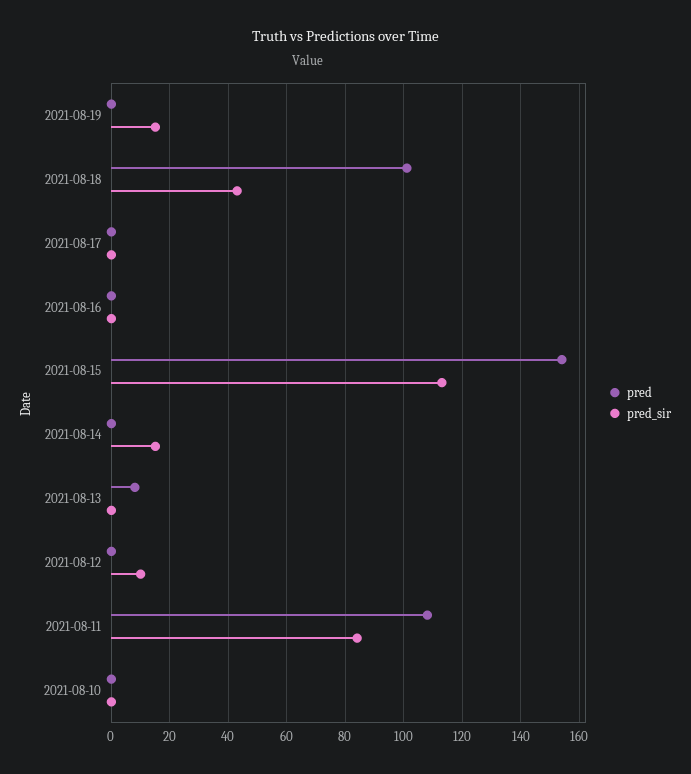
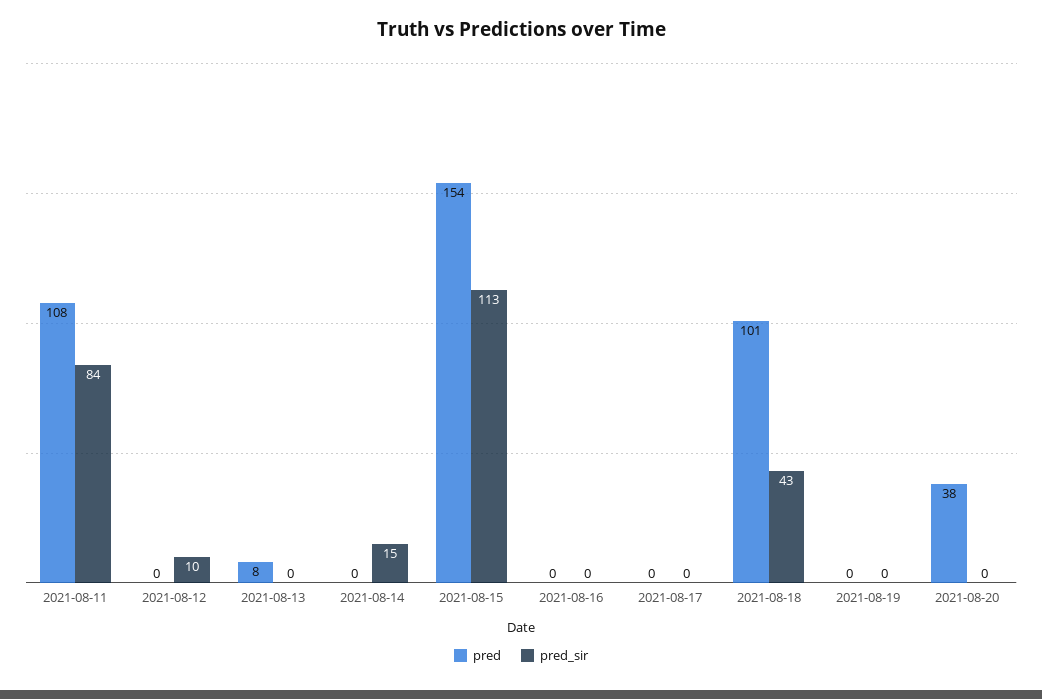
pred_sir, 2021-08-19: 15 -> 0
pred, 2021-08-10: 0 -> none
pred_sir, 2021-08-10: 0 -> none
pred, 2021-08-20: none -> 38
pred_sir, 2021-08-20: none -> 0

